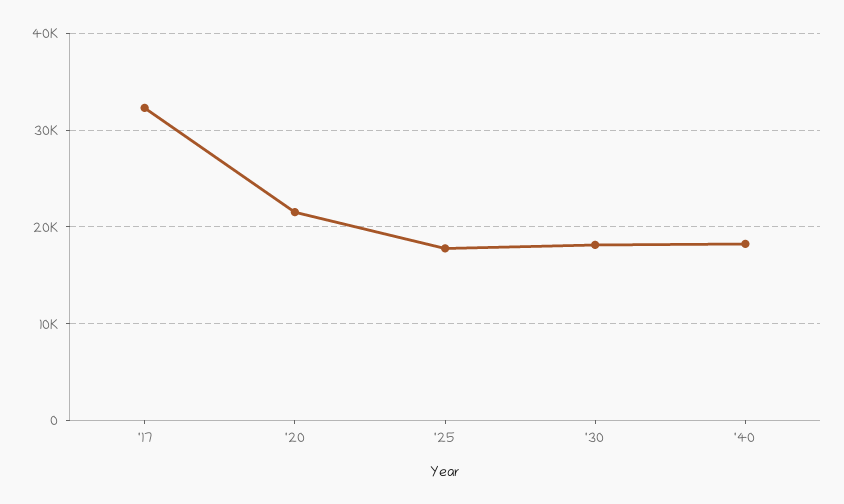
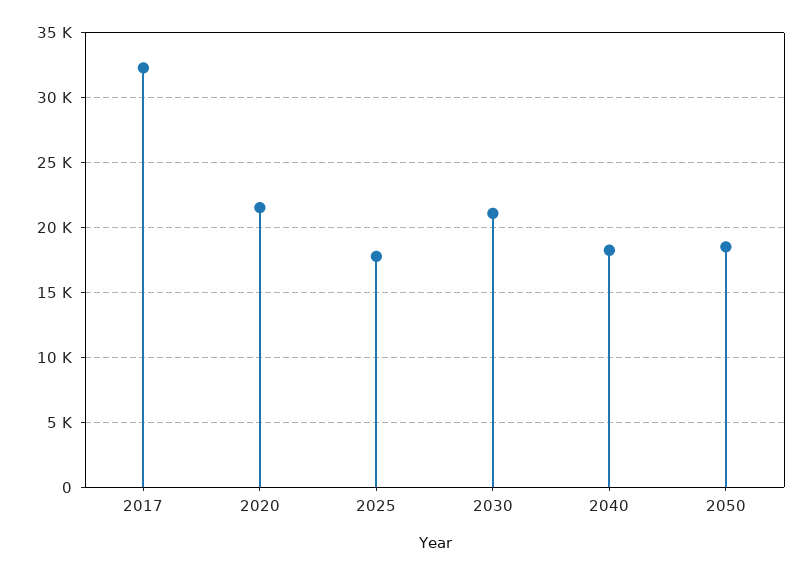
'30: 18000 -> 21000
2050: none -> 18500

